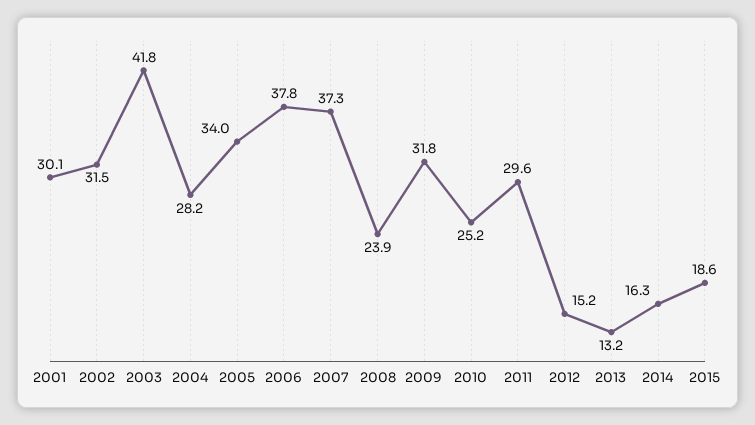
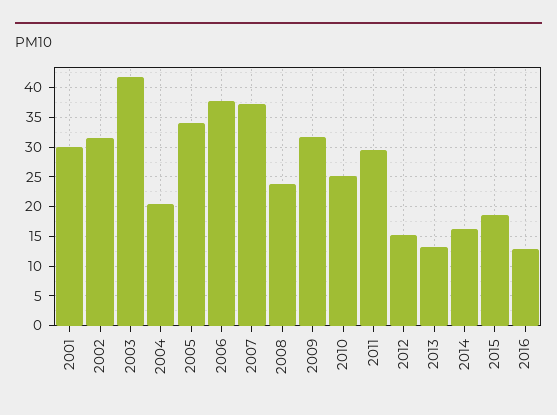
2004: 28.2 -> 20
2016: none -> 12.5

